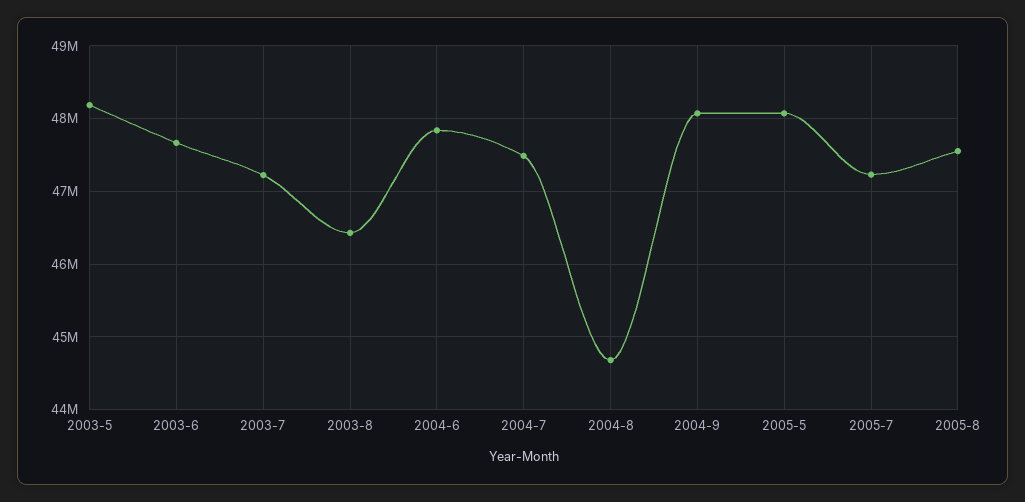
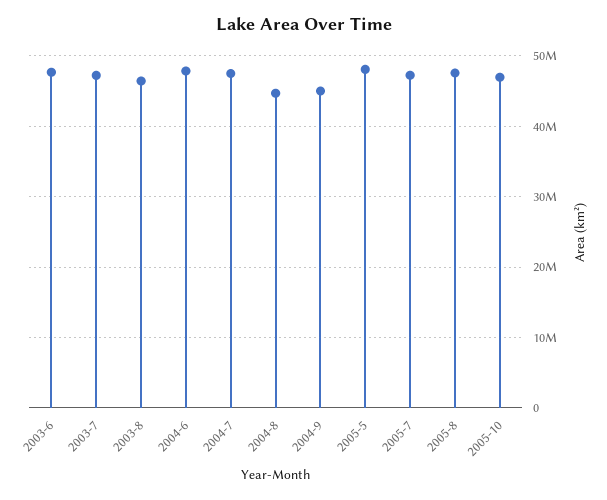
2003-5: 48200000 -> none
2004-9: 48100000 -> 45000000
2005-10: none -> 47000000

